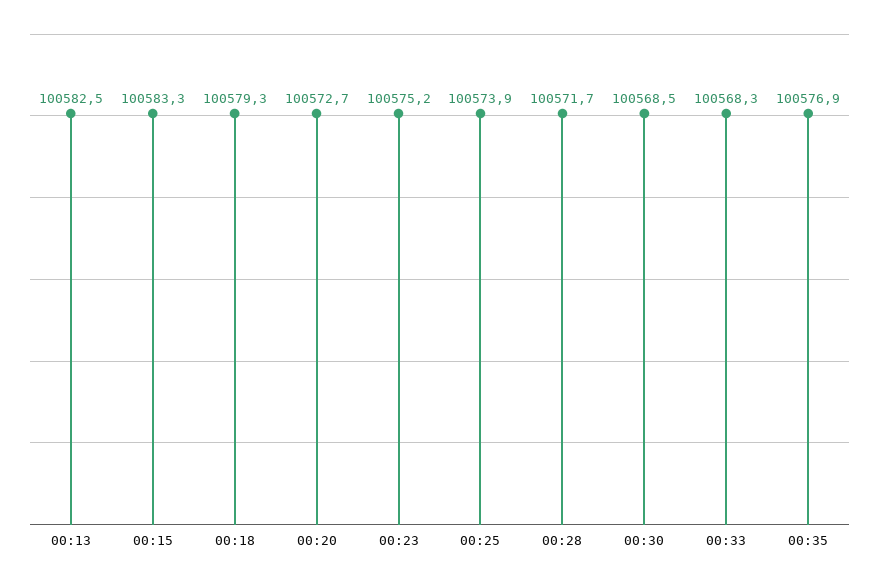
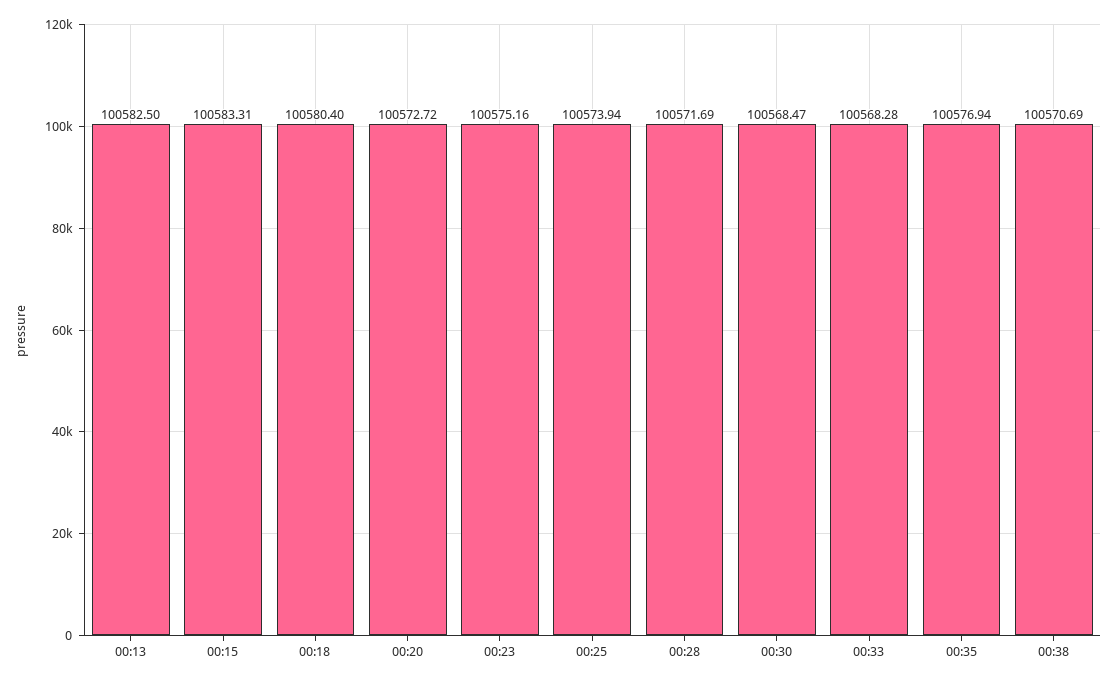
00:18: 100579.3 -> 100580.4
00:38: none -> 100570.69

